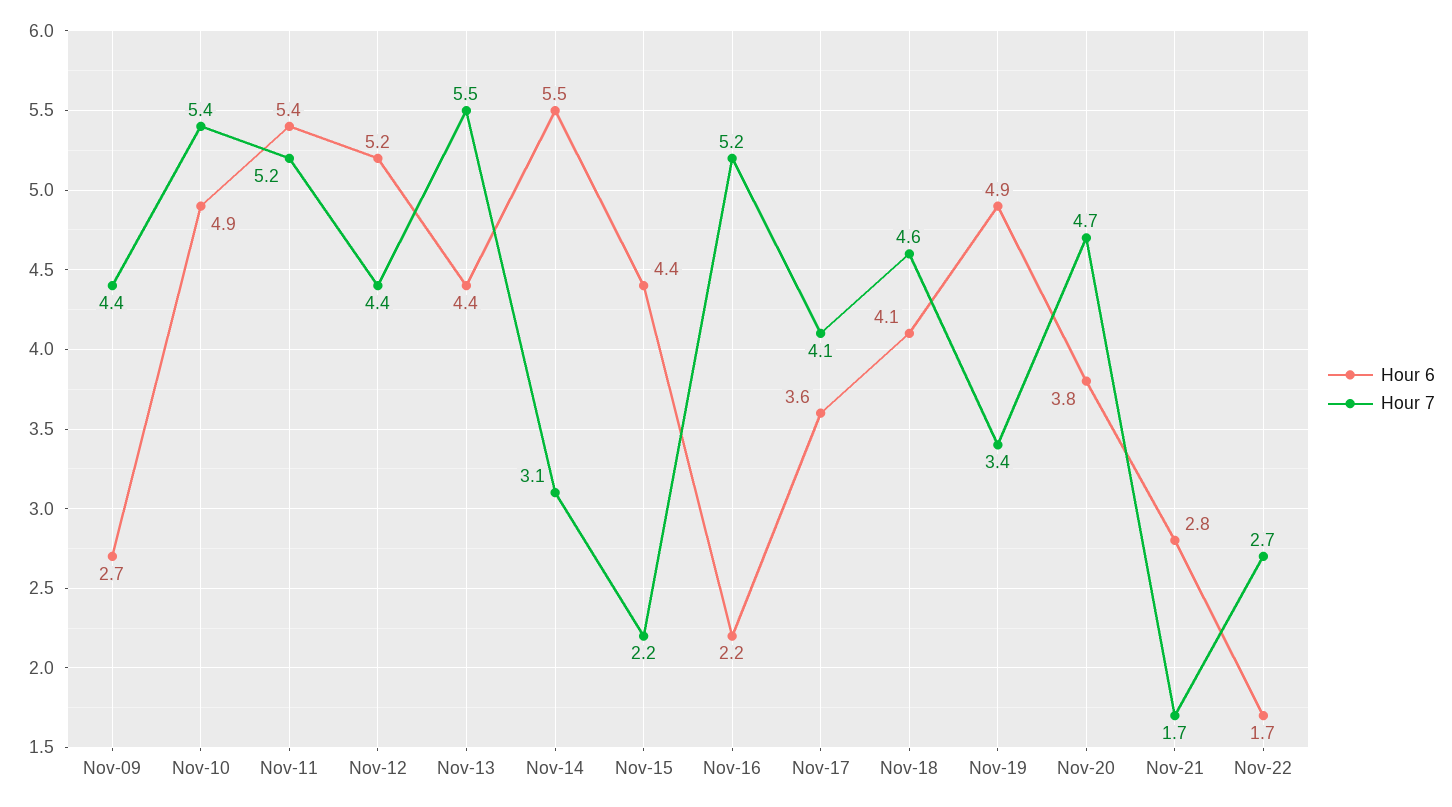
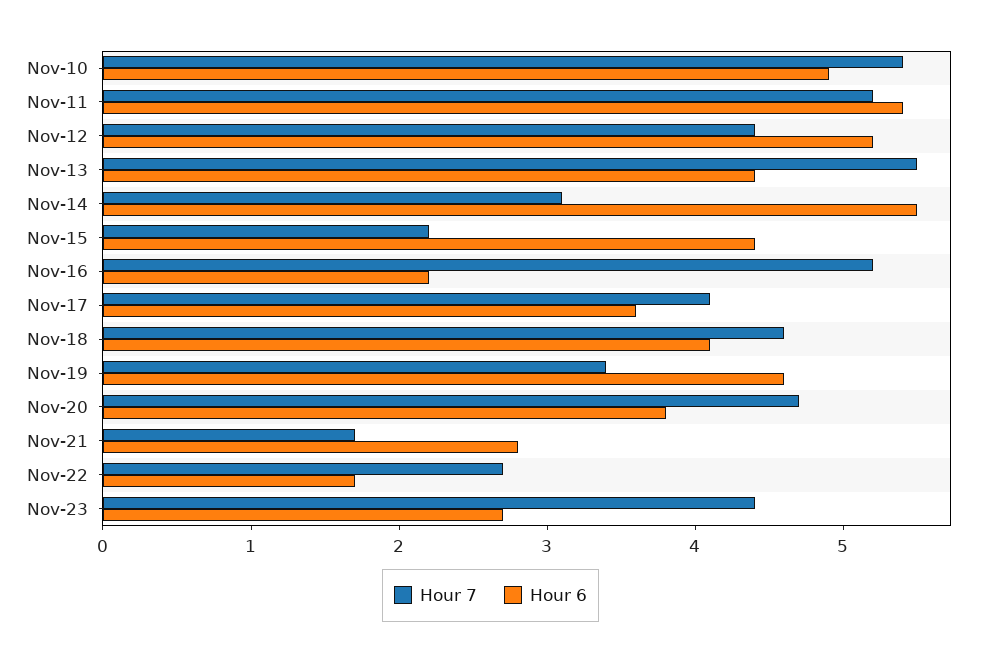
Hour 6, Nov-09: 2.7 -> none
Hour 7, Nov-09: 4.4 -> none
Hour 6, Nov-19: 4.9 -> 4.6
Hour 7, Nov-23: none -> 4.4
Hour 6, Nov-23: none -> 2.7

